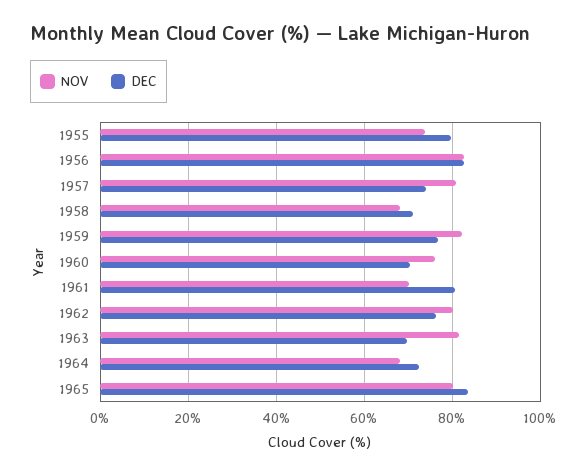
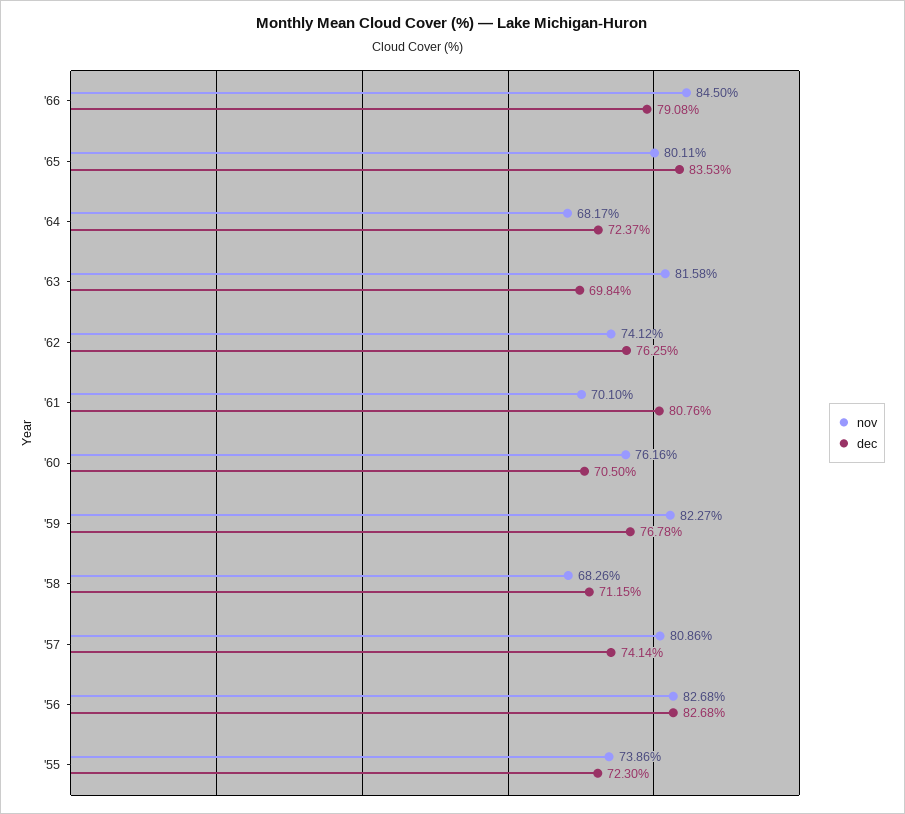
DEC, 1955: 80 -> 72.3
NOV, 1962: 80 -> 74.12
NOV, '66: none -> 84.5
DEC, '66: none -> 79.08

